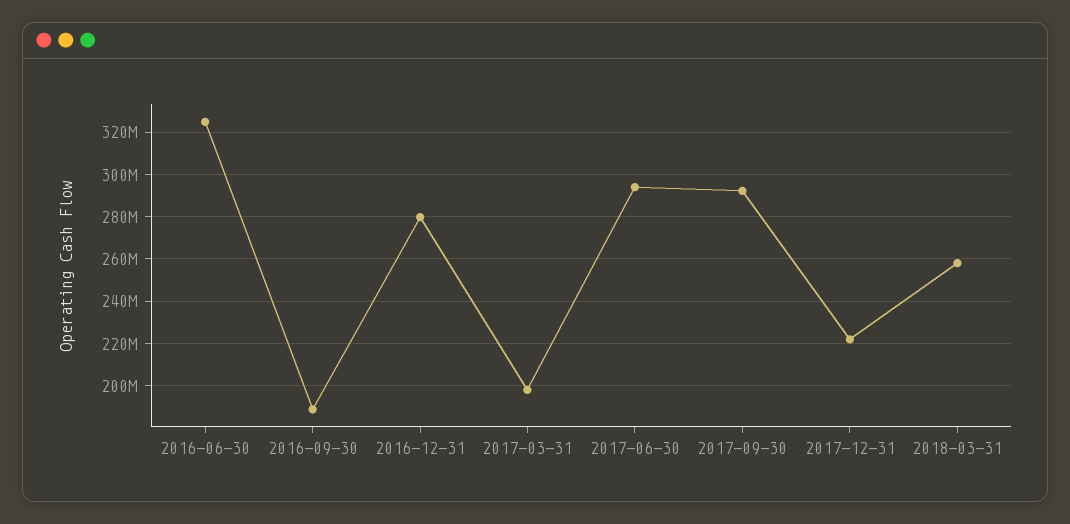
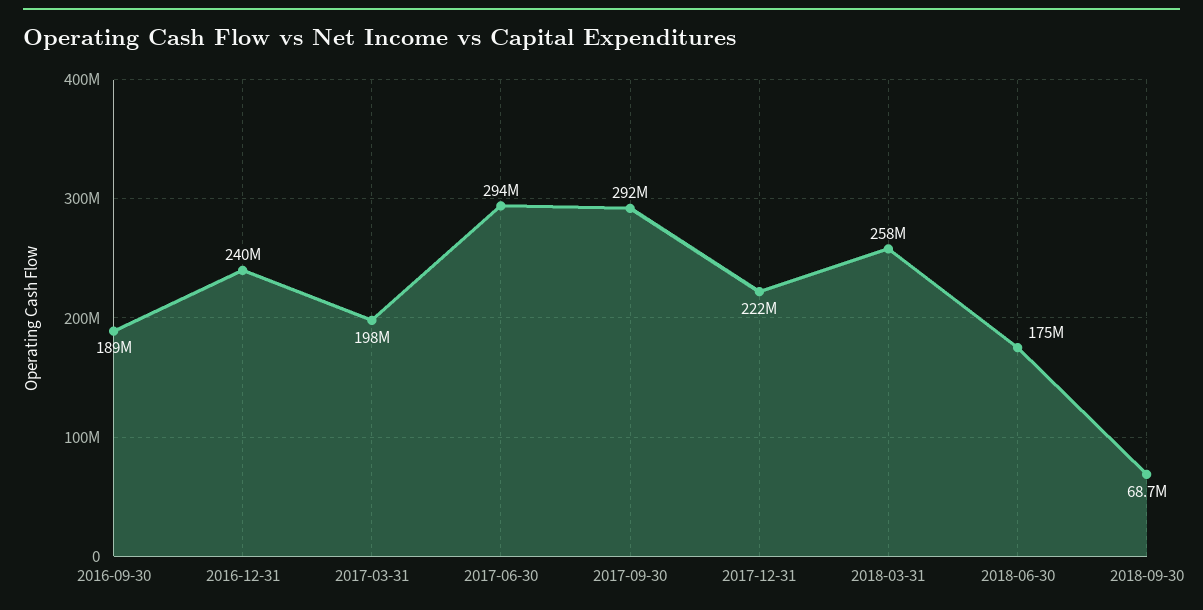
2016-06-30: 325000000 -> none
2016-12-31: 280000000 -> 240000000
2018-06-30: none -> 175000000
2018-09-30: none -> 68700000

